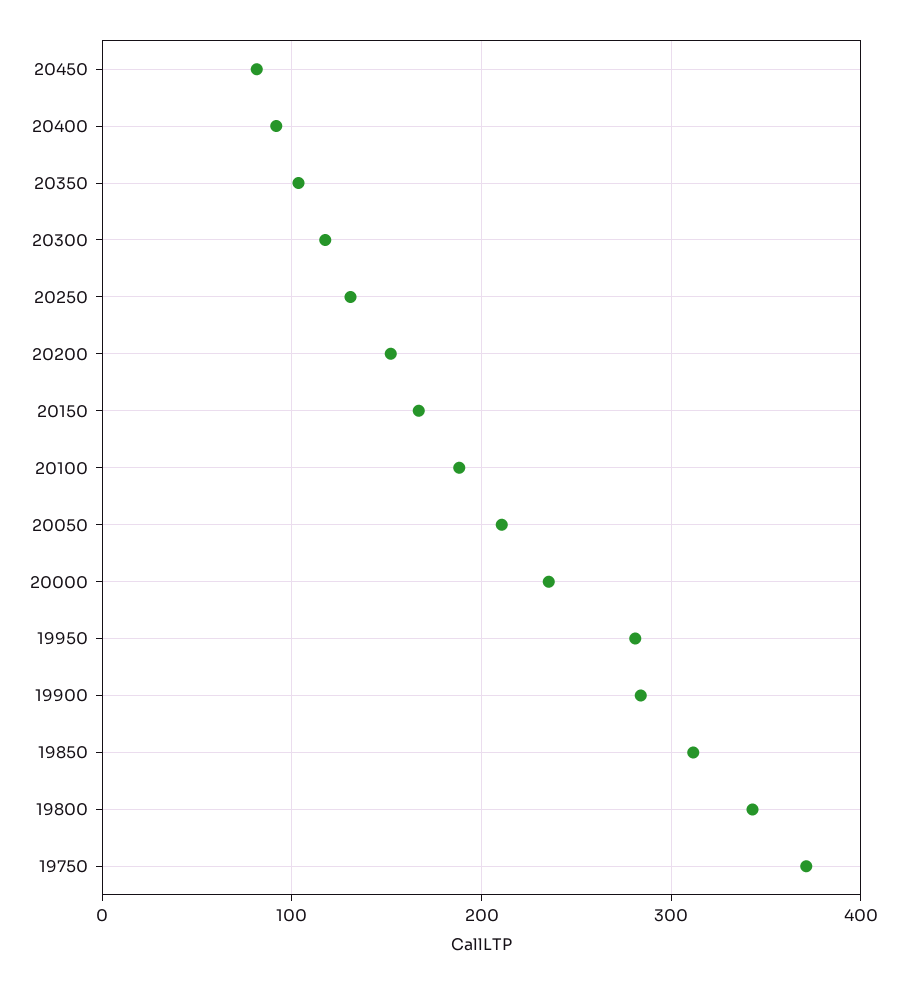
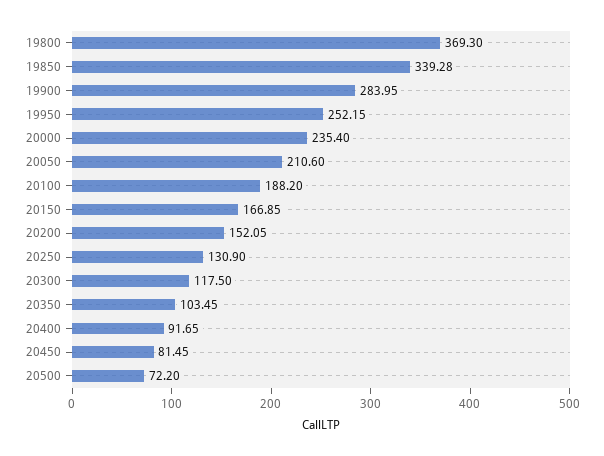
19950: 280 -> 252.15
19850: 310 -> 339.28
19800: 340 -> 369.3
19750: 370 -> none
20500: none -> 72.2

